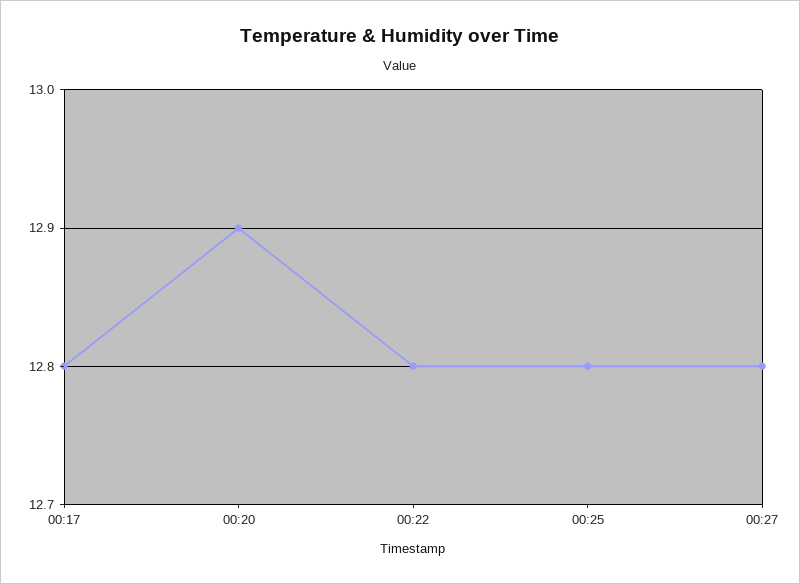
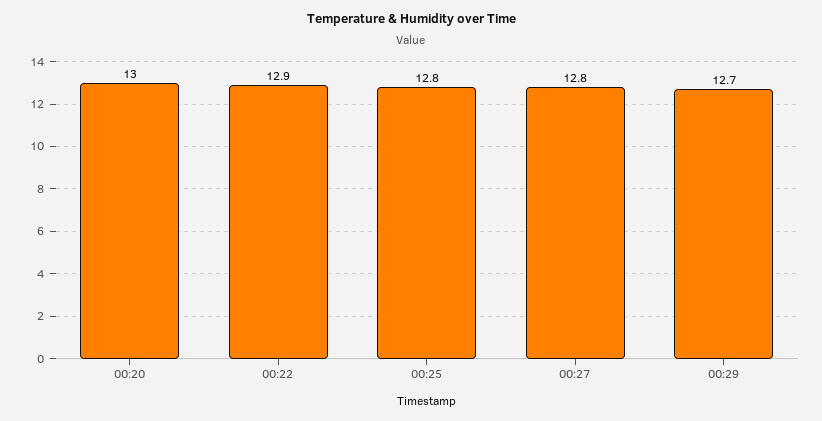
00:17: 12.8 -> none
00:20: 12.9 -> 13
00:22: 12.8 -> 12.9
00:29: none -> 12.7

